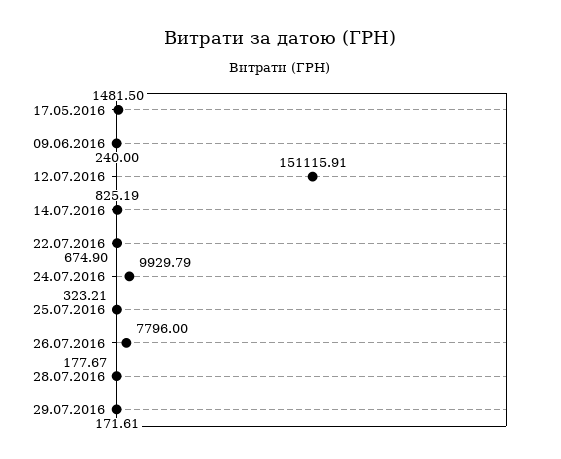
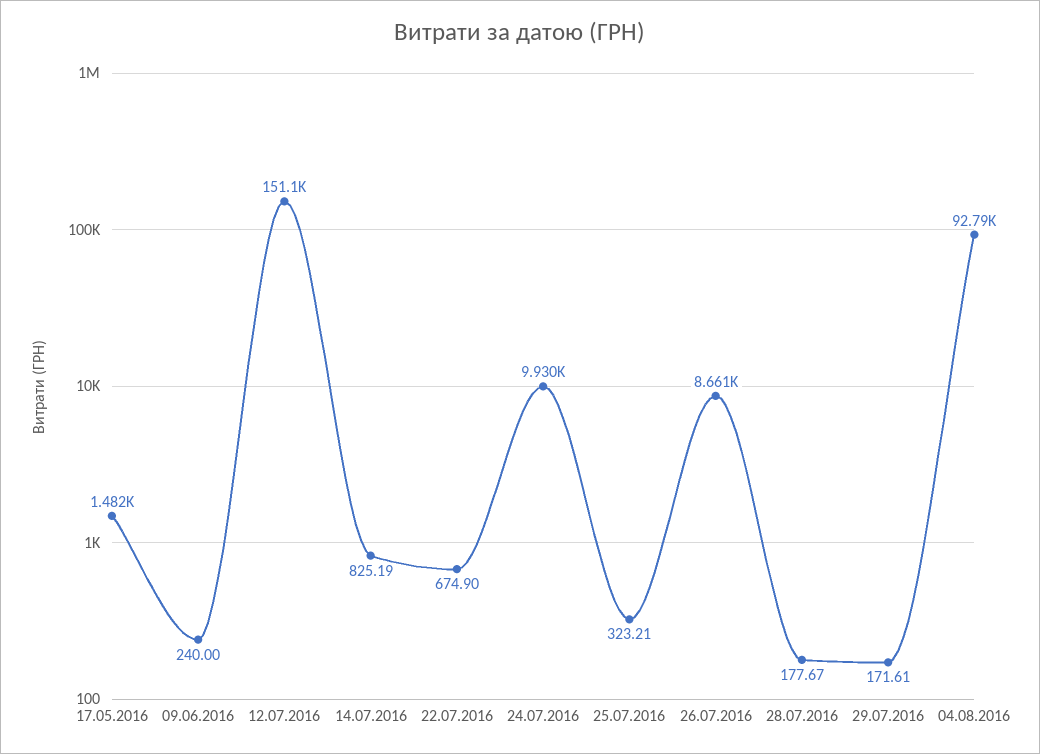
26.07.2016: 7796 -> 8661
04.08.2016: none -> 92790

